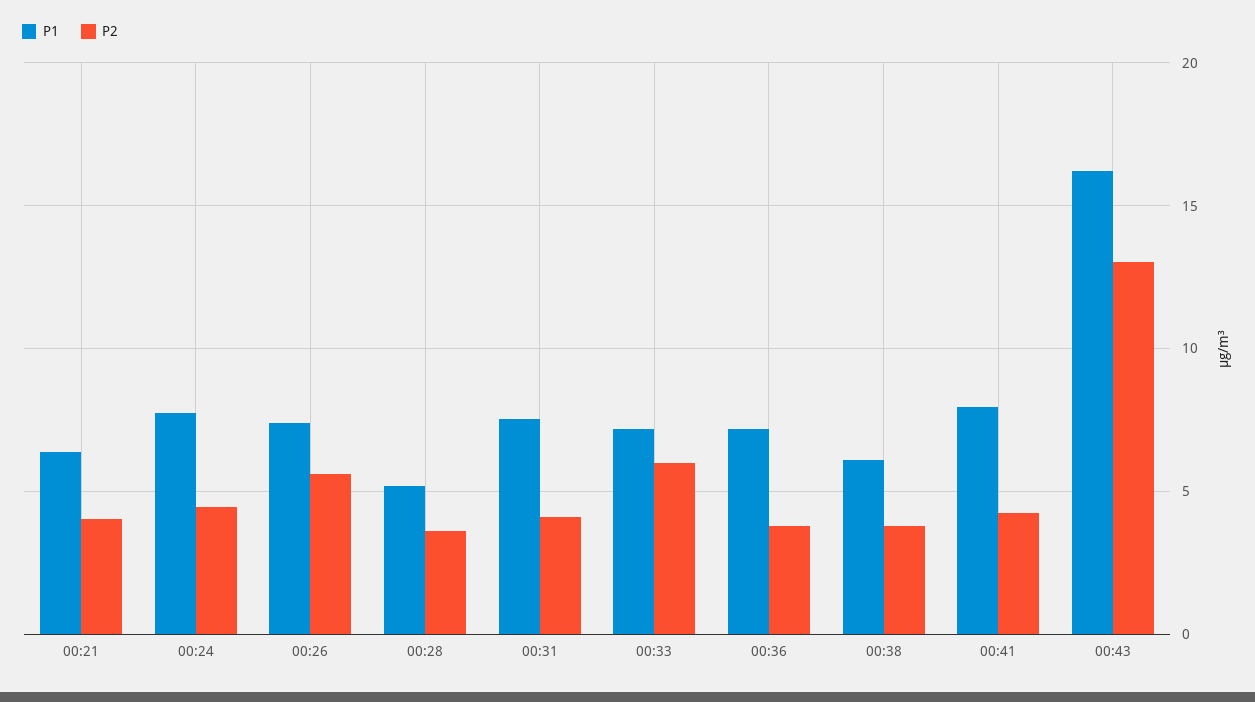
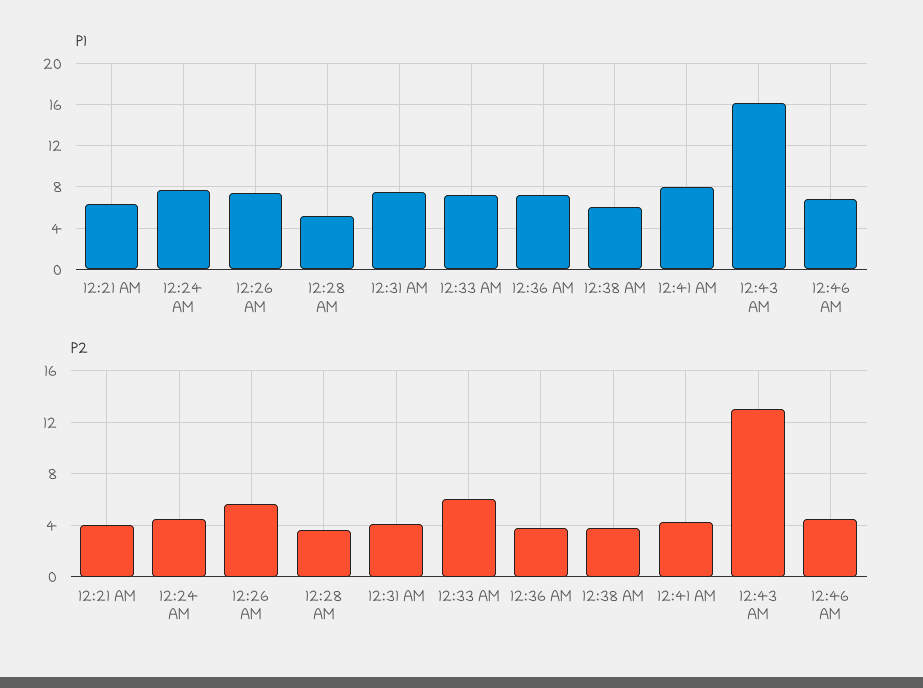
P1, 12:46 AM: none -> 7
P2, 12:46 AM: none -> 4.5

